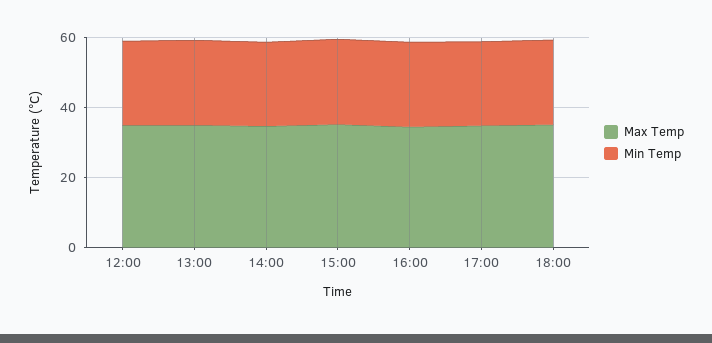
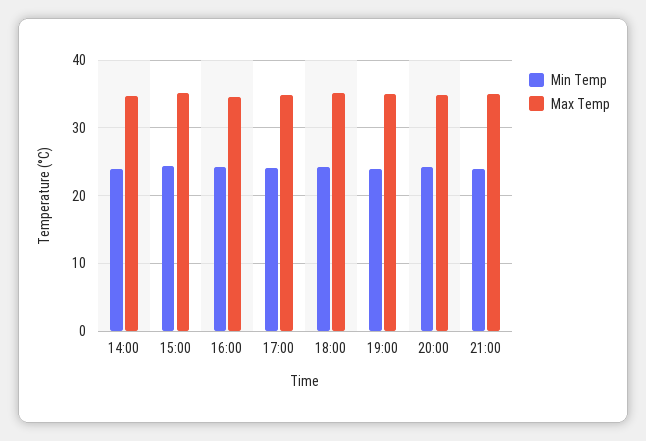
Max Temp, 12:00: 35 -> none
Min Temp, 12:00: 25 -> none
Max Temp, 13:00: 35 -> none
Min Temp, 13:00: 25 -> none
Min Temp, 19:00: none -> 24
Max Temp, 19:00: none -> 35
Min Temp, 20:00: none -> 24
Max Temp, 20:00: none -> 35
Min Temp, 21:00: none -> 24
Max Temp, 21:00: none -> 35

